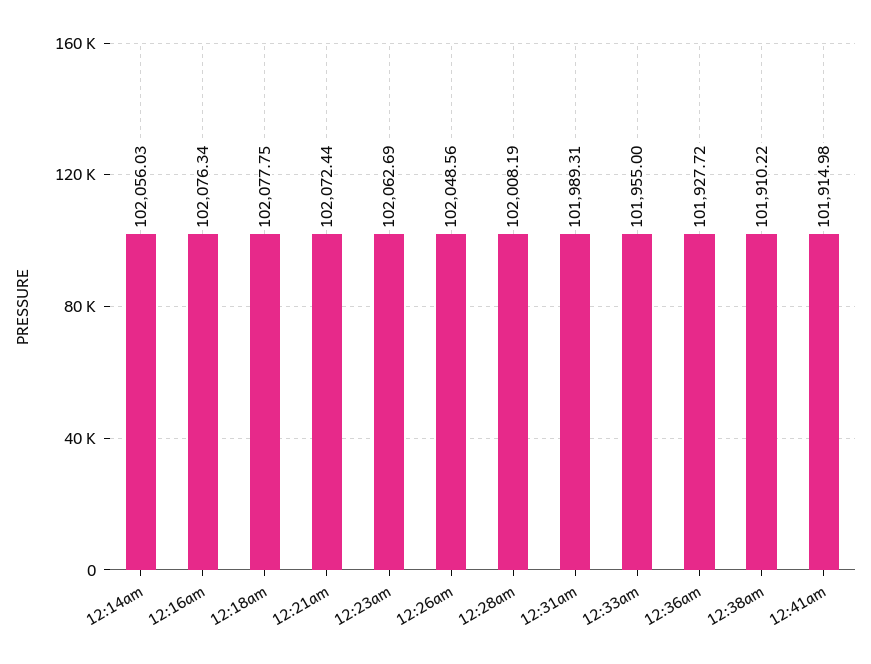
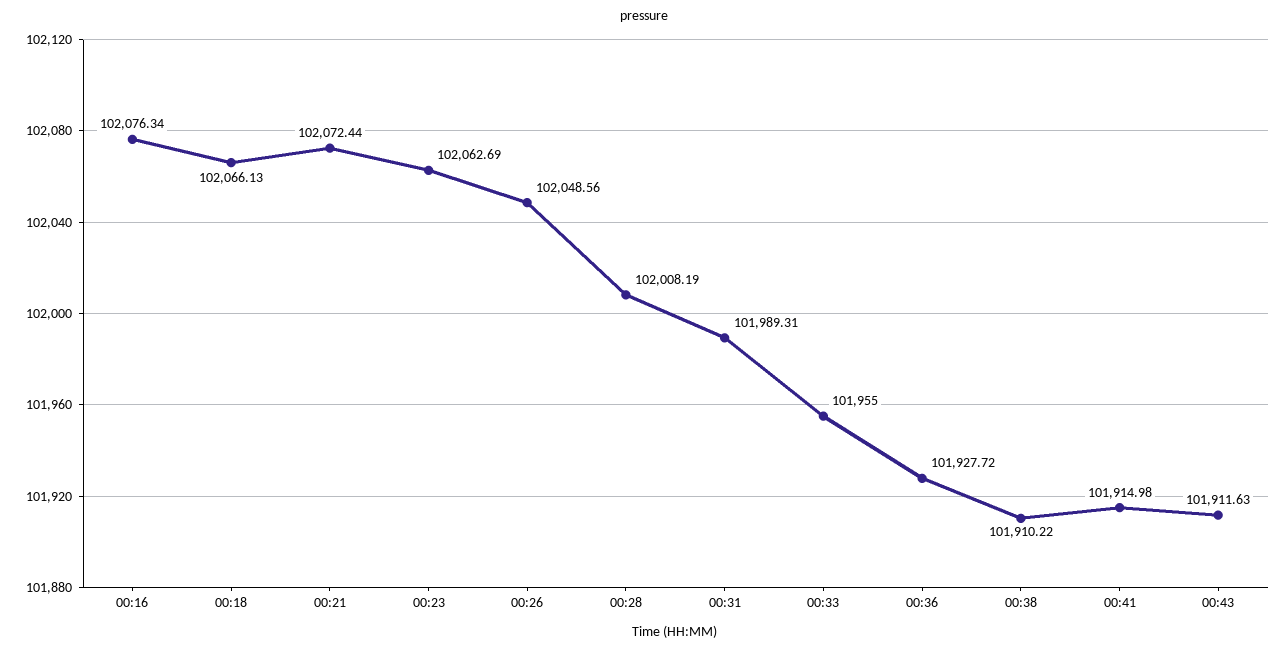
12:14am: 102056.03 -> none
12:18am: 102077.75 -> 102066.13
00:43: none -> 101911.63

